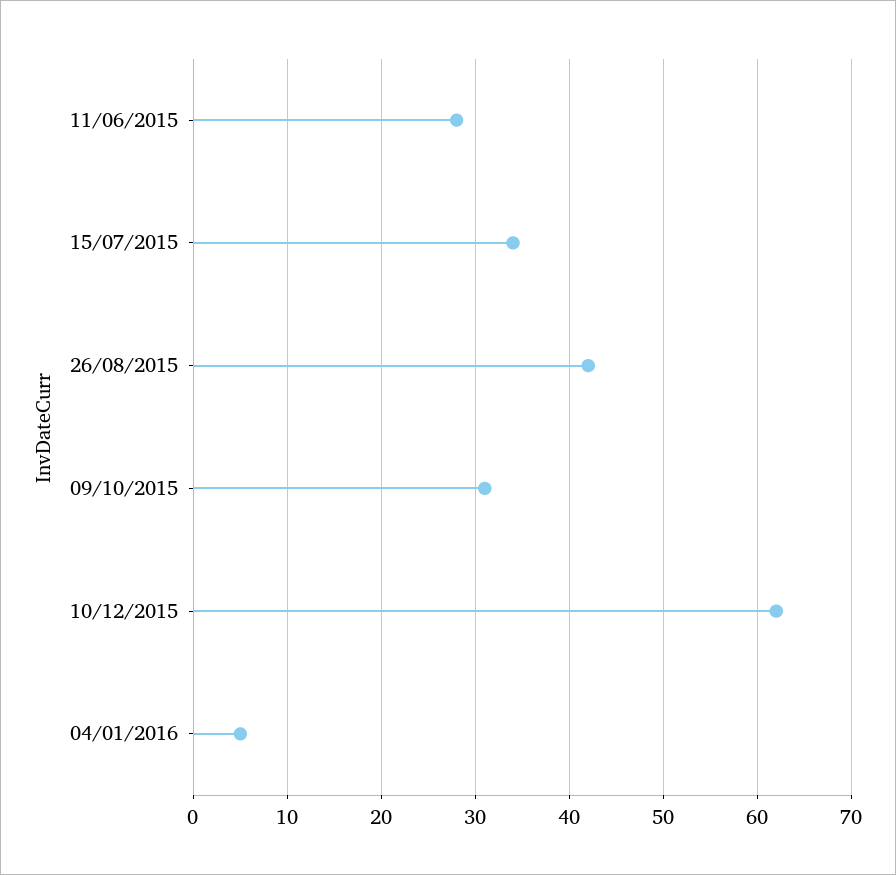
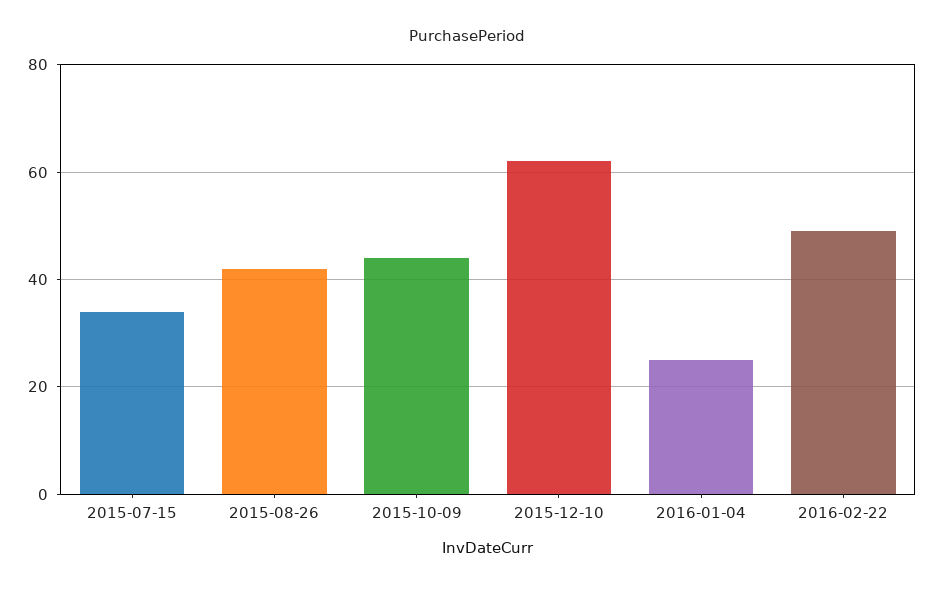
11/06/2015: 28 -> none
09/10/2015: 31 -> 45
04/01/2016: 5 -> 25
2016-02-22: none -> 50

